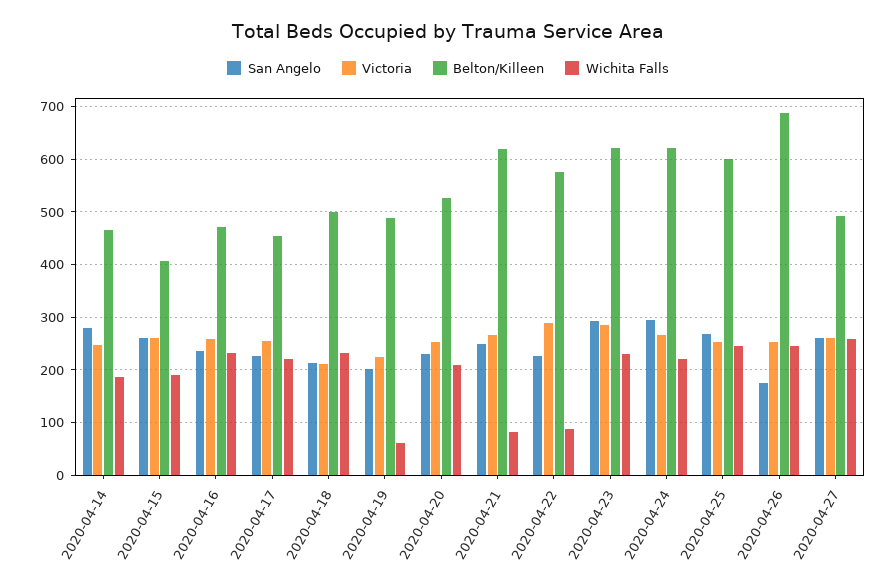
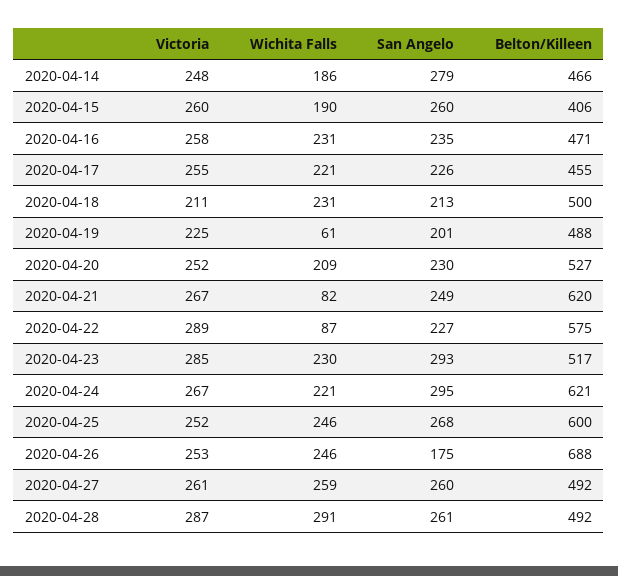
Belton/Killeen, 2020-04-23: 620 -> 517
Victoria, 2020-04-28: none -> 287
Wichita Falls, 2020-04-28: none -> 291
San Angelo, 2020-04-28: none -> 261
Belton/Killeen, 2020-04-28: none -> 492

